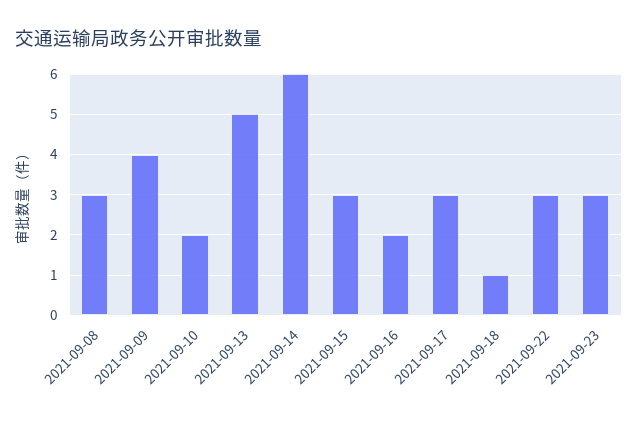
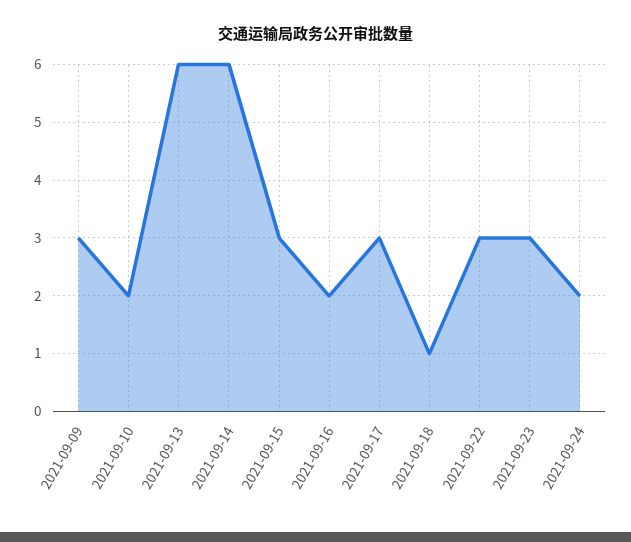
2021-09-08: 3 -> none
2021-09-09: 4 -> 3
2021-09-13: 5 -> 6
2021-09-24: none -> 2

